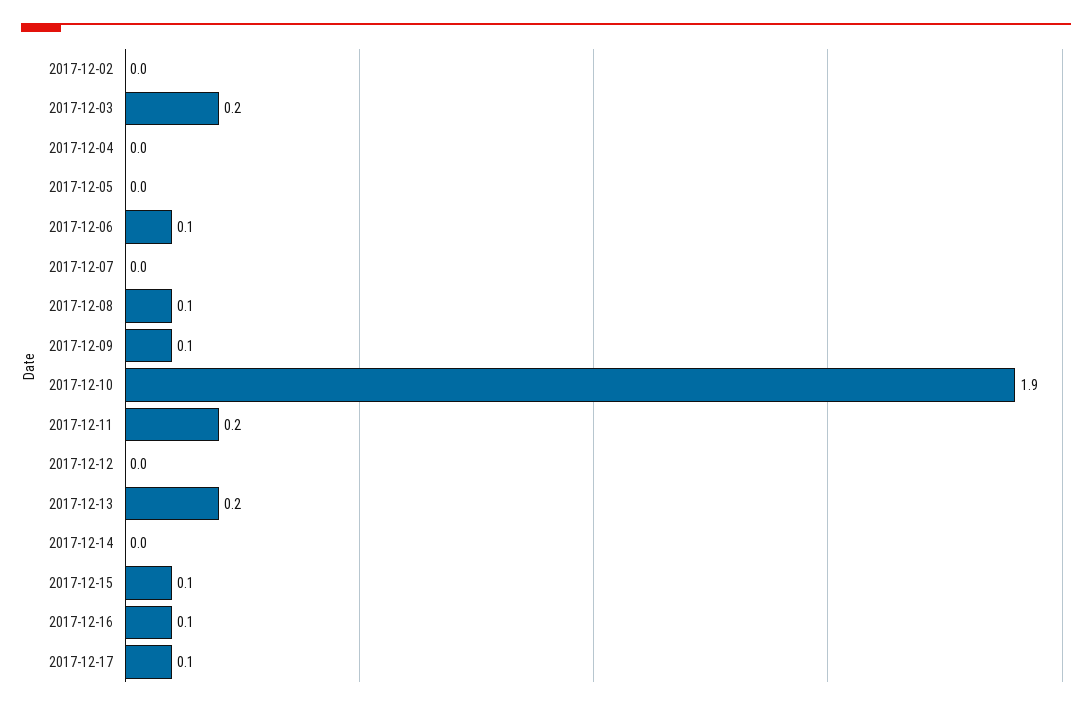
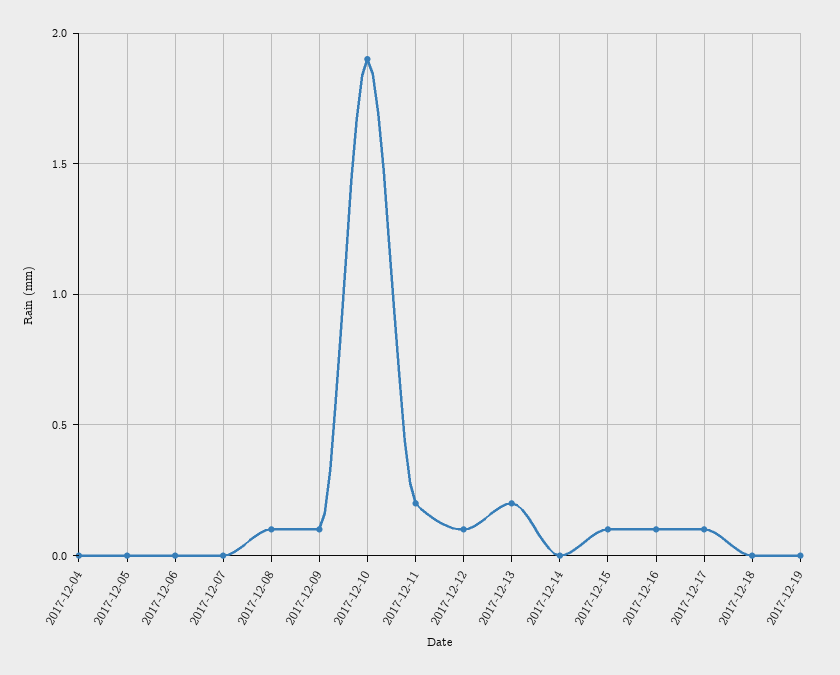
2017-12-02: 0 -> none
2017-12-03: 0.2 -> none
2017-12-06: 0.1 -> 0
2017-12-12: 0 -> 0.1
2017-12-18: none -> 0
2017-12-19: none -> 0

